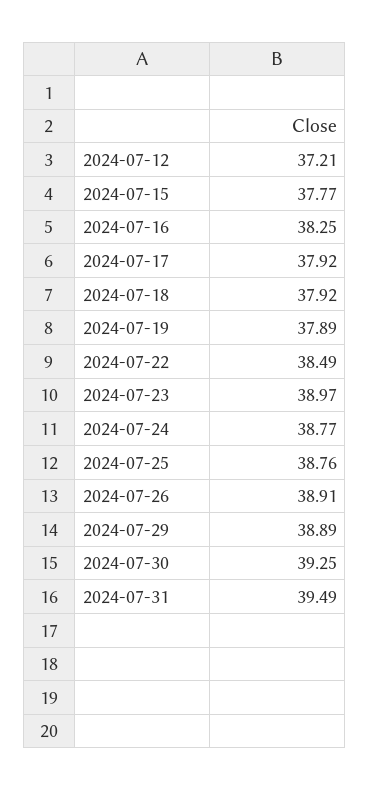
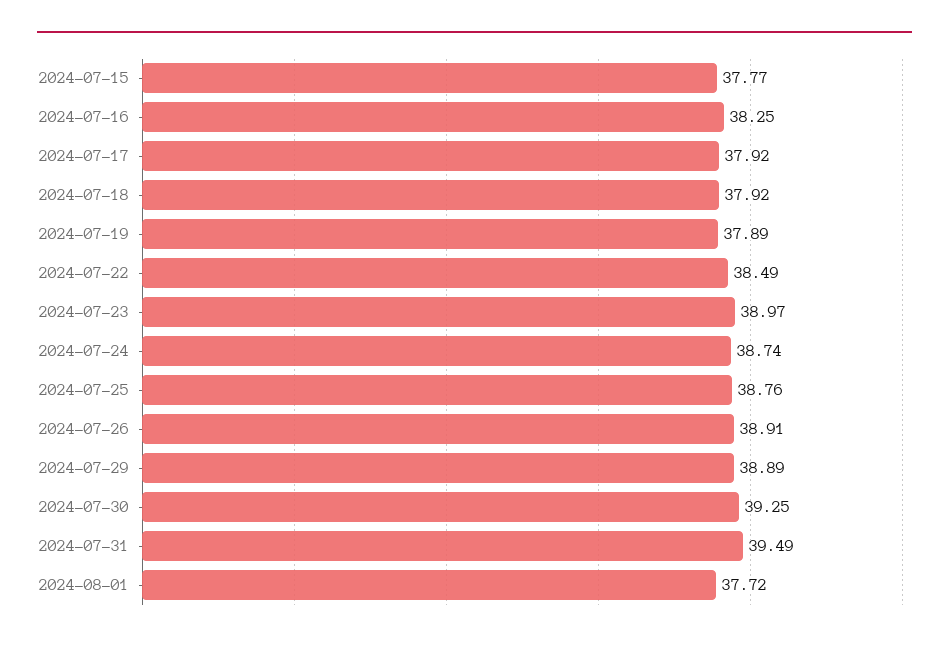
2024-07-12: 37.21 -> none
2024-07-24: 38.77 -> 38.74
2024-08-01: none -> 37.72

